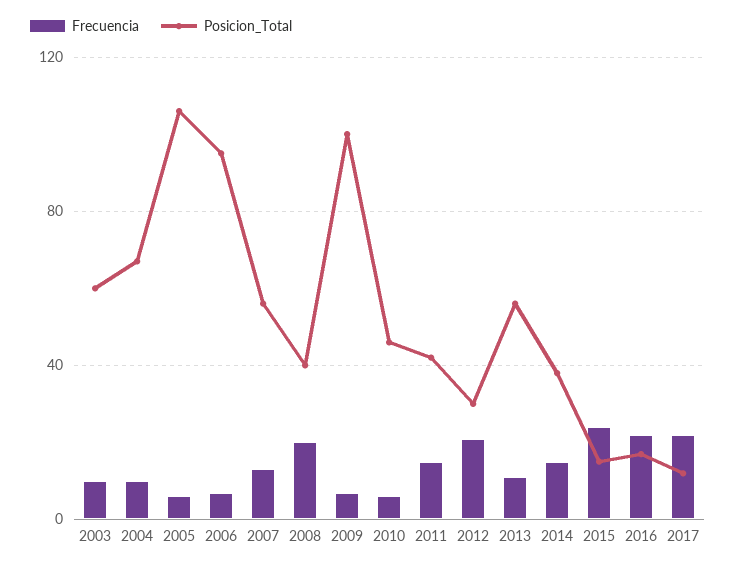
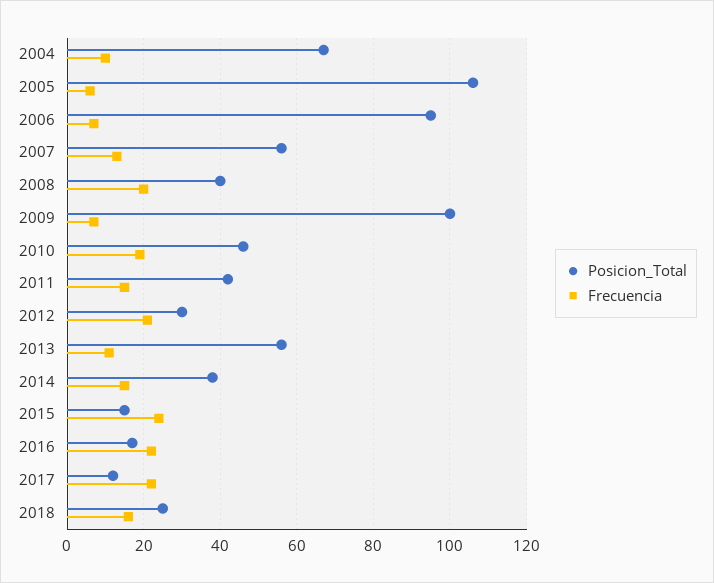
Frecuencia, 2003: 10 -> none
Posicion_Total, 2003: 60 -> none
Frecuencia, 2010: 5 -> 20
Posicion_Total, 2018: none -> 25
Frecuencia, 2018: none -> 15

